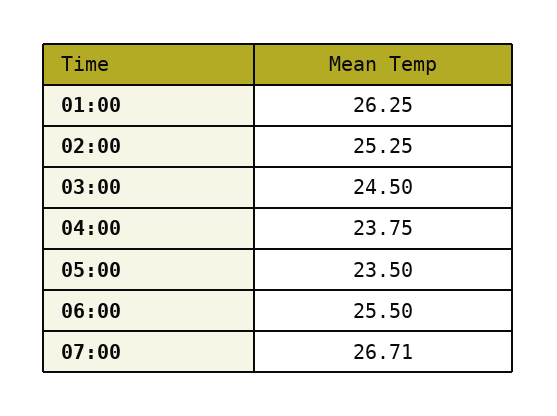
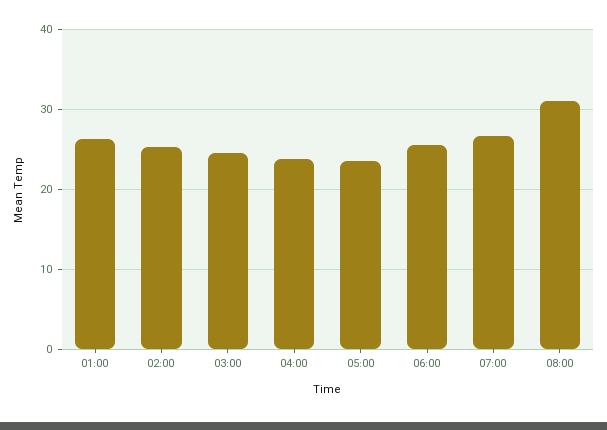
08:00: none -> 31

